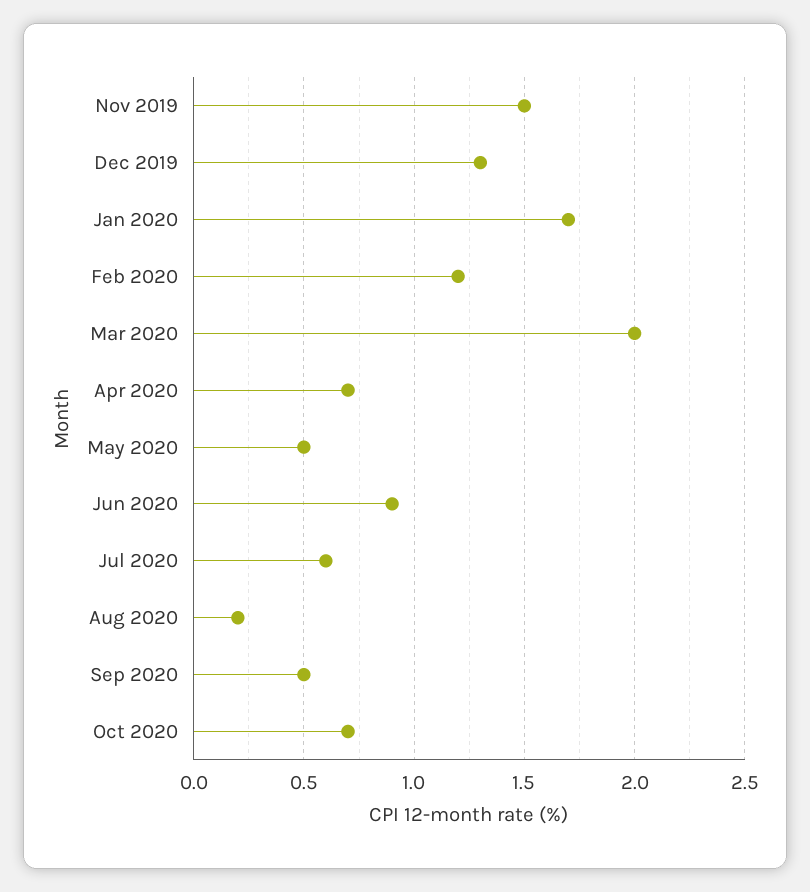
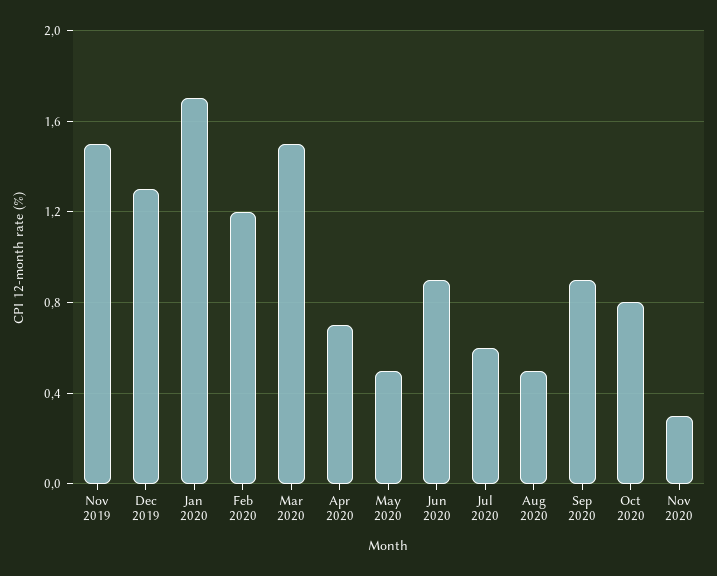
Mar 2020: 2 -> 1.5
Aug 2020: 0.2 -> 0.5
Sep 2020: 0.5 -> 0.9
Oct 2020: 0.7 -> 0.8
Nov 2020: none -> 0.3

